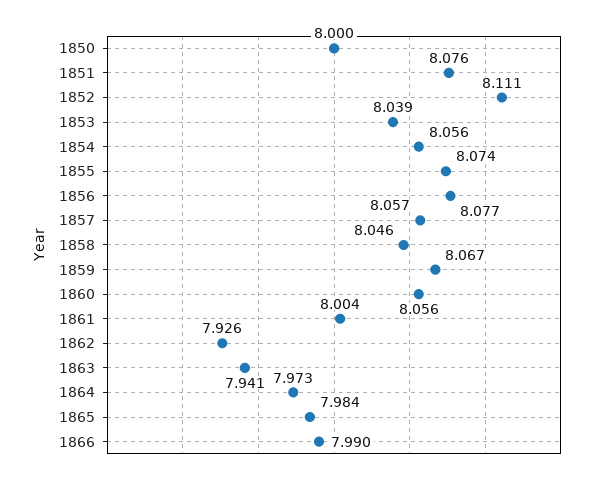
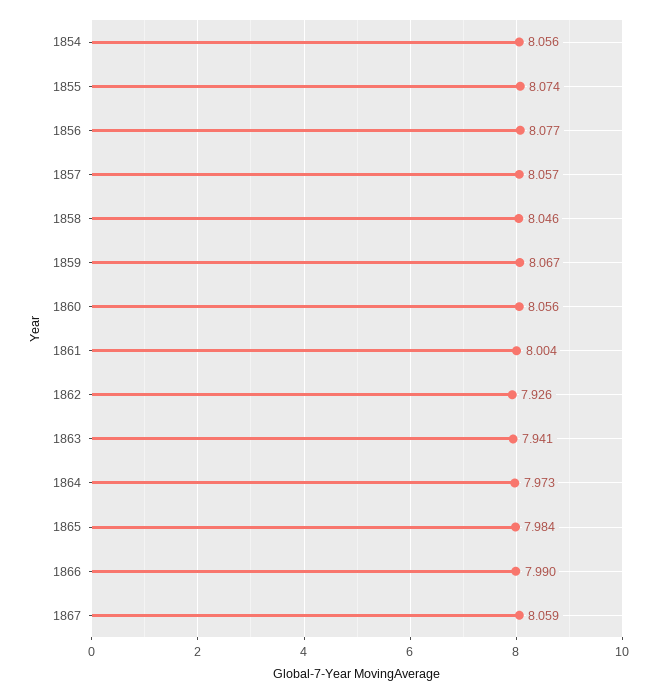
1850: 8 -> none
1851: 8.076 -> none
1852: 8.111 -> none
1853: 8.039 -> none
1867: none -> 8.059

